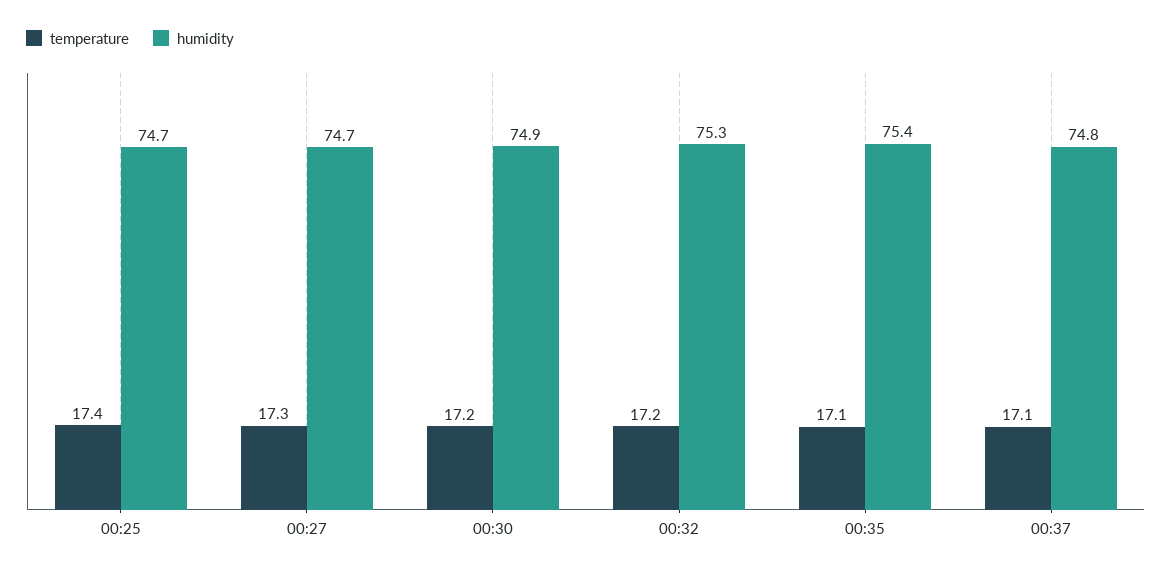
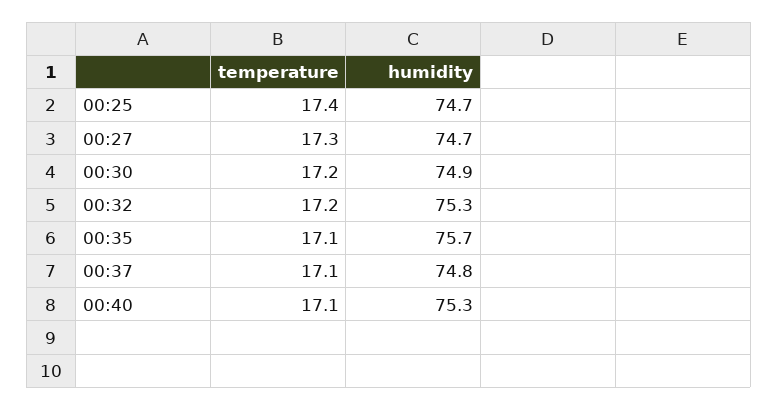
humidity, 00:35: 75.4 -> 75.7
temperature, 00:40: none -> 17.1
humidity, 00:40: none -> 75.3

